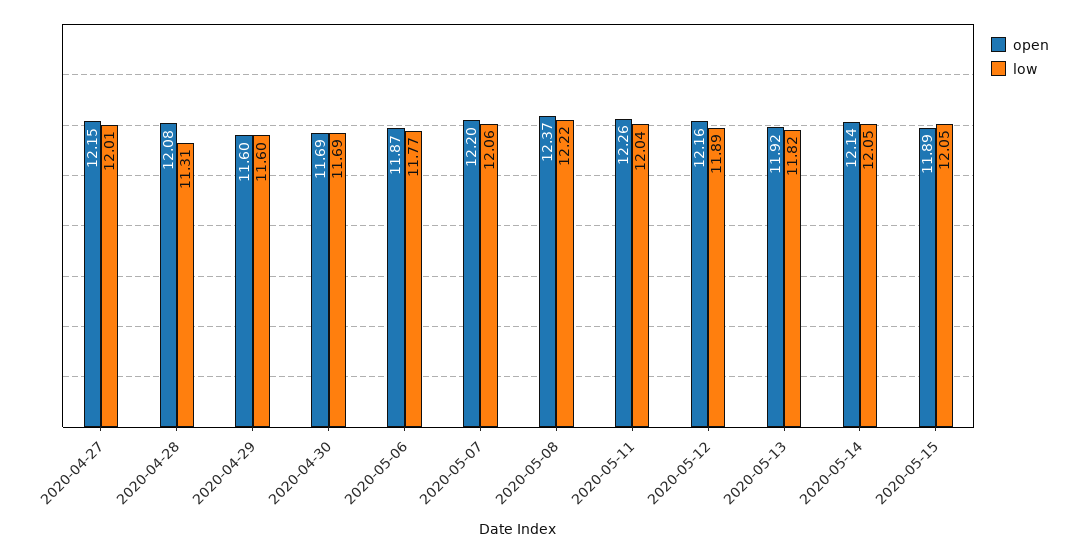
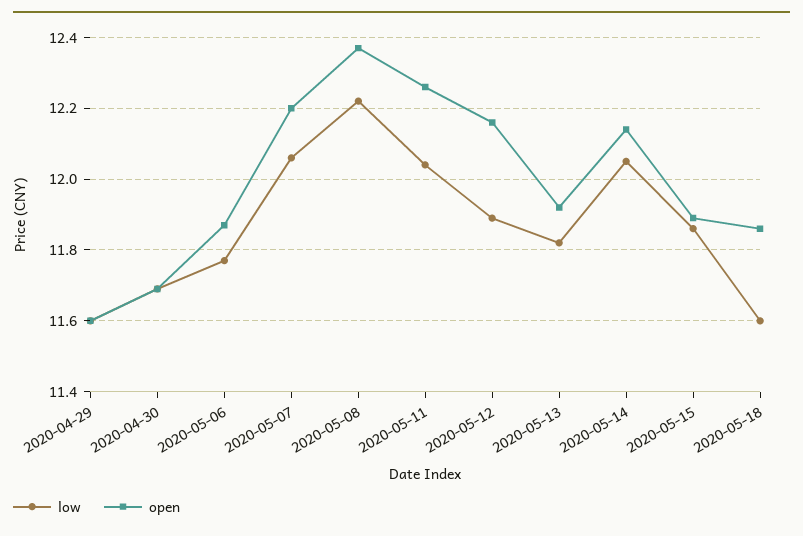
open, 2020-04-27: 12.15 -> none
low, 2020-04-27: 12.01 -> none
open, 2020-04-28: 12.08 -> none
low, 2020-04-28: 11.31 -> none
low, 2020-05-15: 12.05 -> 11.85
low, 2020-05-18: none -> 11.6
open, 2020-05-18: none -> 11.85

